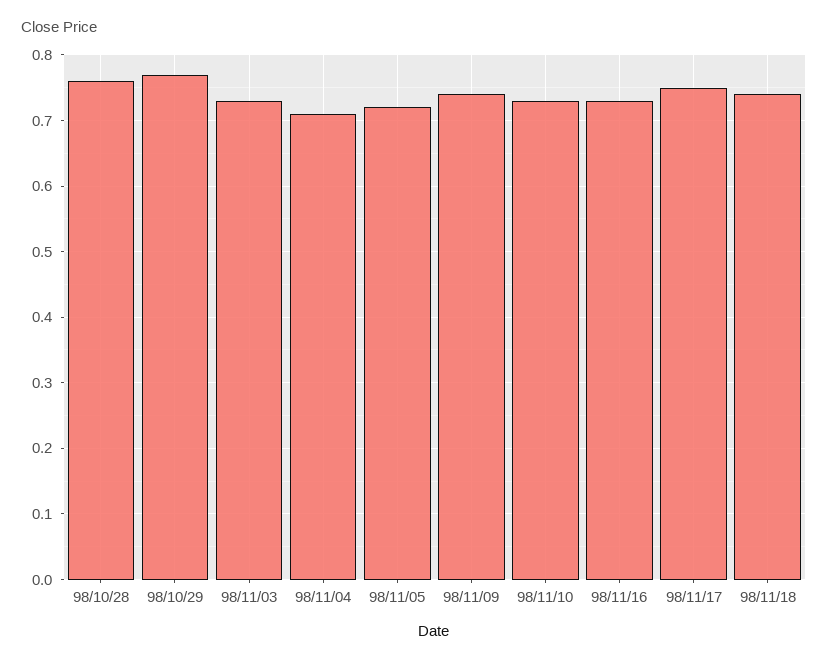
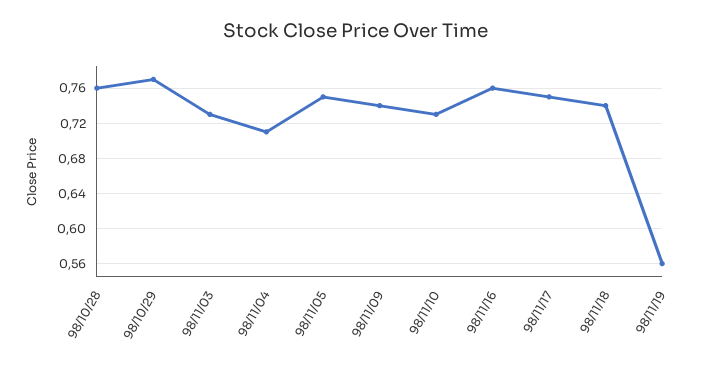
98/11/05: 0.72 -> 0.75
98/11/16: 0.73 -> 0.76
98/11/19: none -> 0.56

